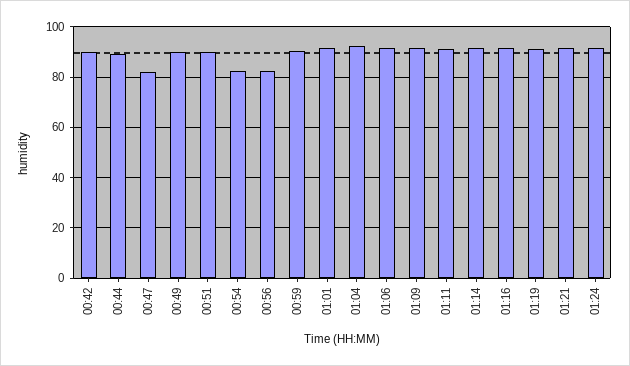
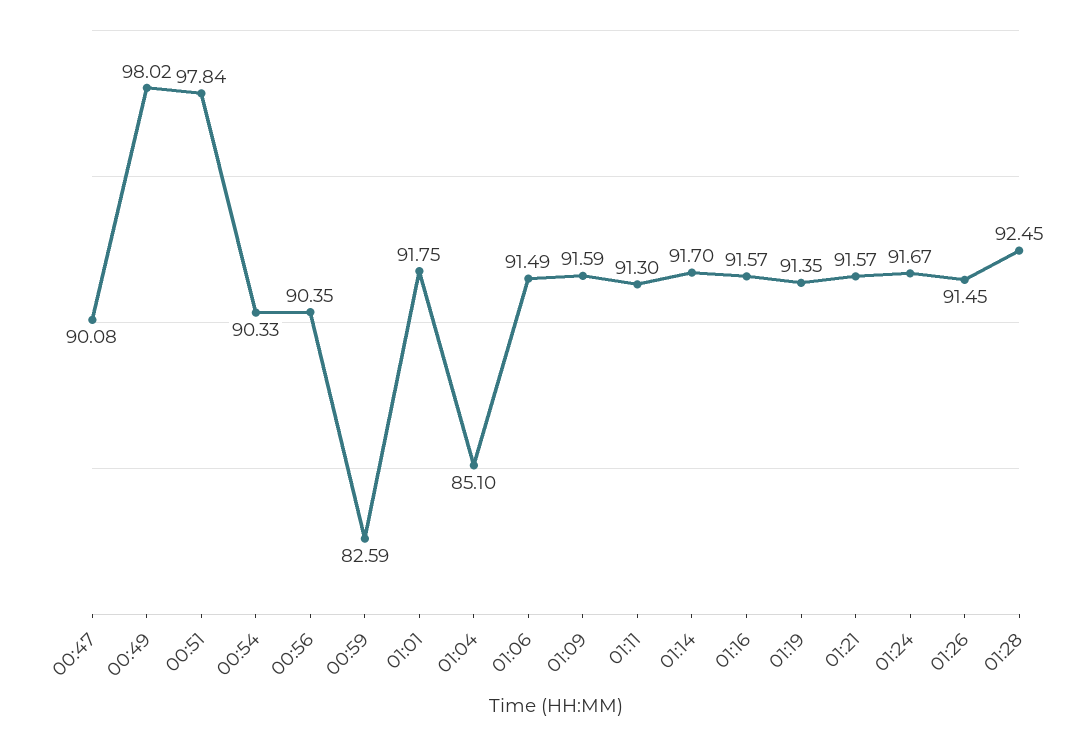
00:42: 90 -> none
00:44: 90 -> none
00:47: 82.5 -> 90.08
00:49: 90 -> 98.02
00:51: 90 -> 97.84
00:54: 82.5 -> 90.33
00:56: 82.5 -> 90.35
00:59: 90 -> 82.59
01:04: 92.5 -> 85.1
01:26: none -> 91.45
01:28: none -> 92.45

